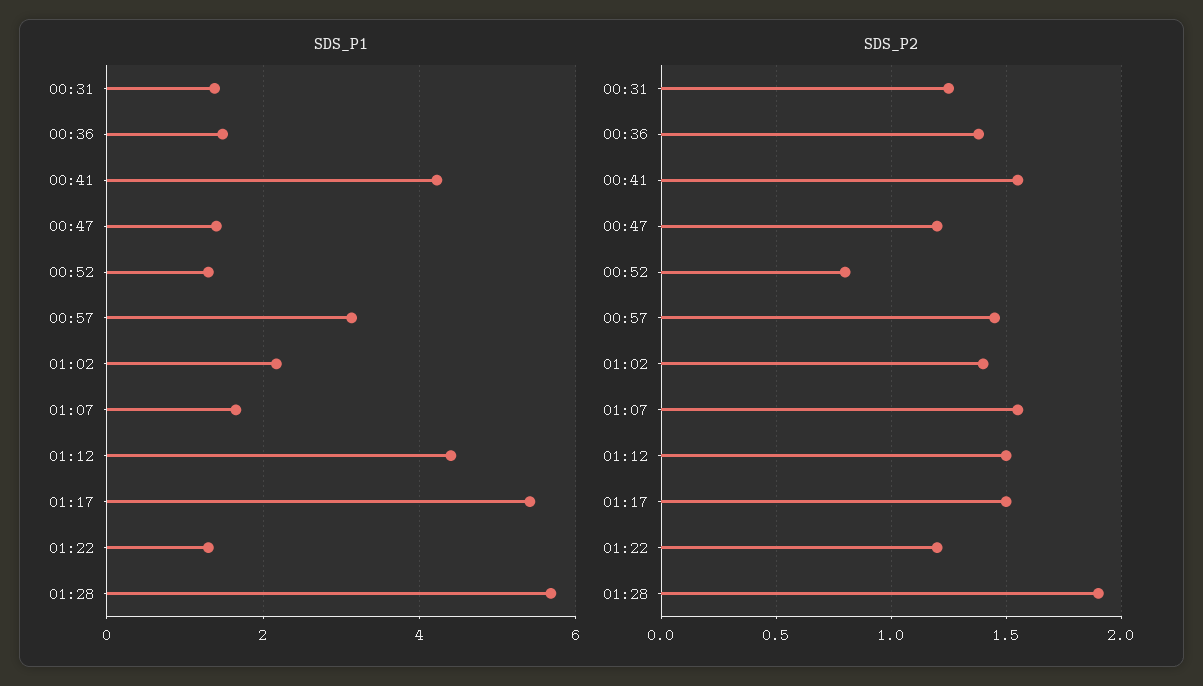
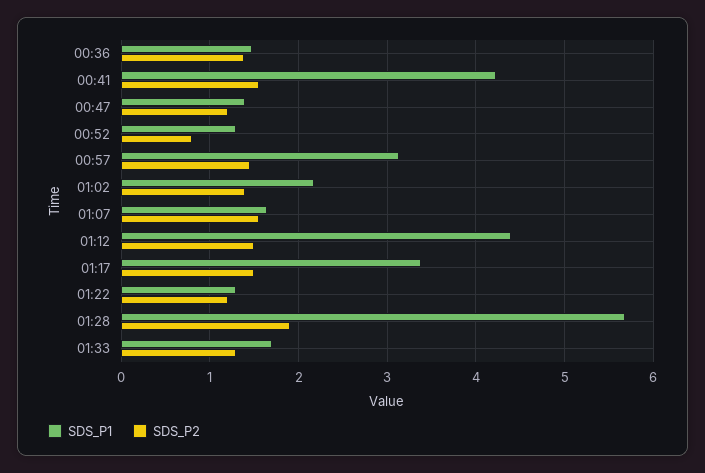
SDS_P1, 00:31: 1.4 -> none
SDS_P1, 01:17: 5.4 -> 3.4
SDS_P2, 00:31: 1.25 -> none
SDS_P1, 01:33: none -> 1.7
SDS_P2, 01:33: none -> 1.3

